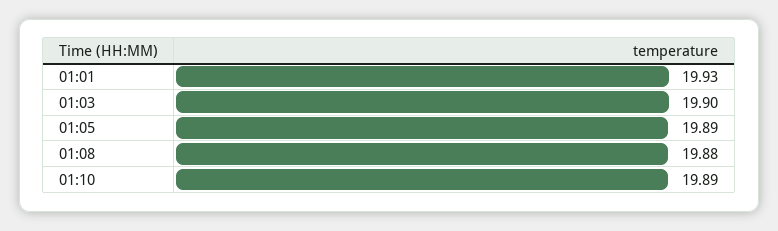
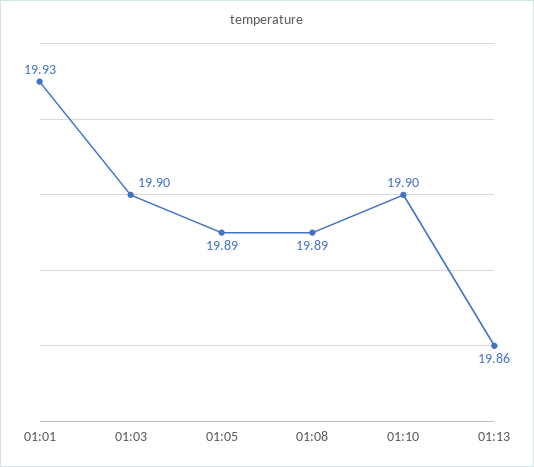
01:08: 19.88 -> 19.89
01:10: 19.89 -> 19.9
01:13: none -> 19.86

